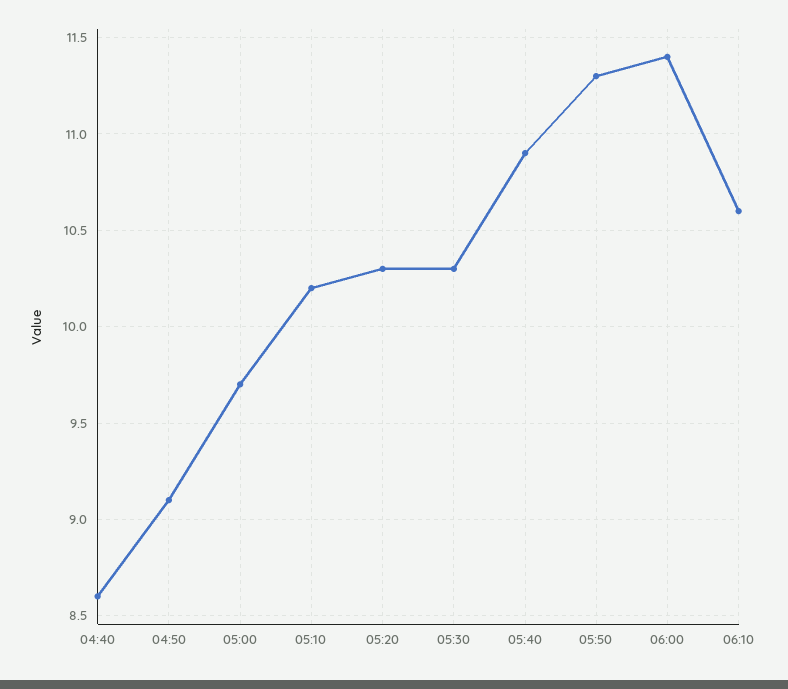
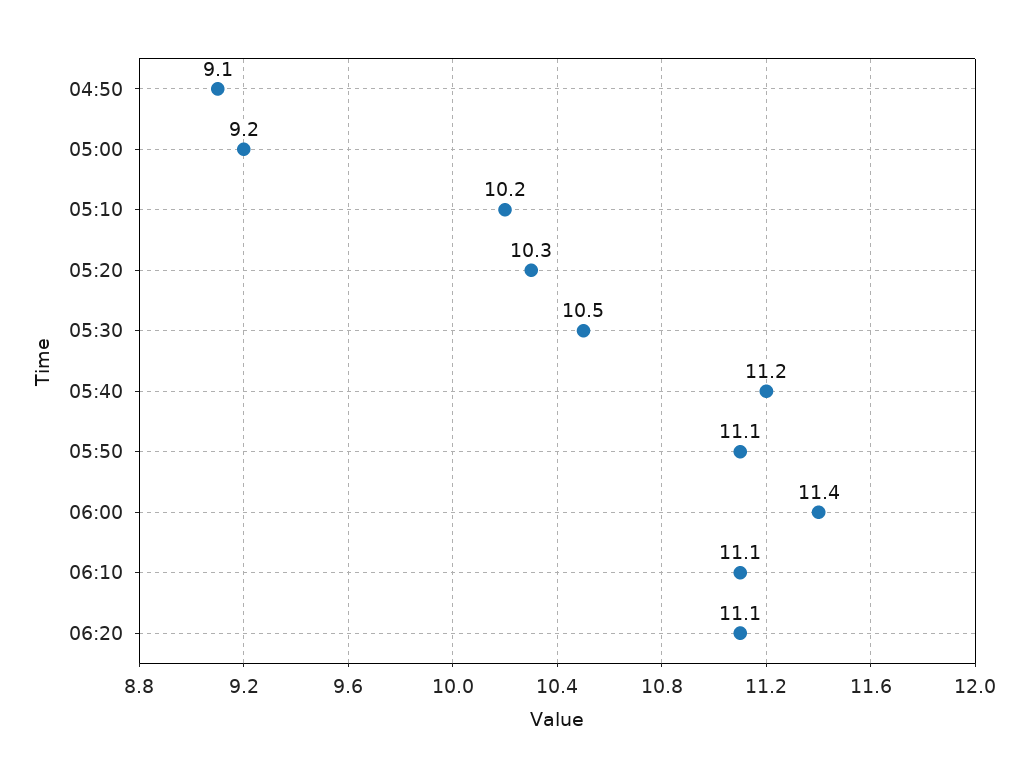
04:40: 8.6 -> none
05:00: 9.7 -> 9.2
05:30: 10.3 -> 10.5
05:40: 10.9 -> 11.2
05:50: 11.3 -> 11.1
06:10: 10.6 -> 11.1
06:20: none -> 11.1

